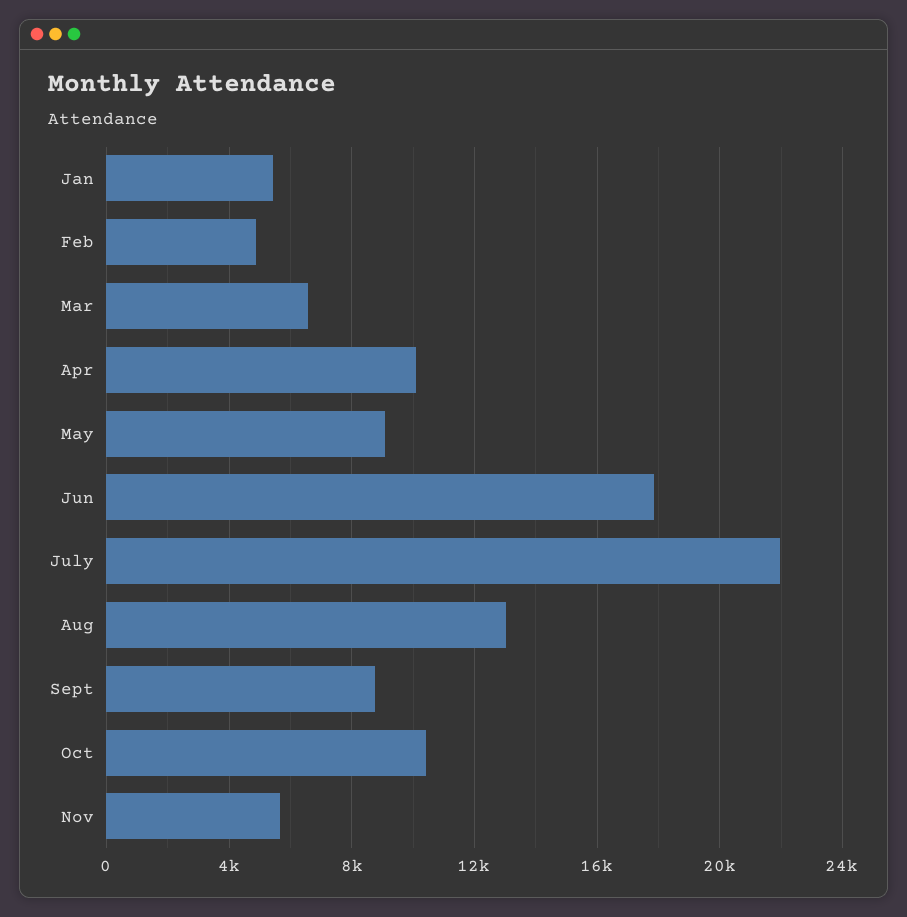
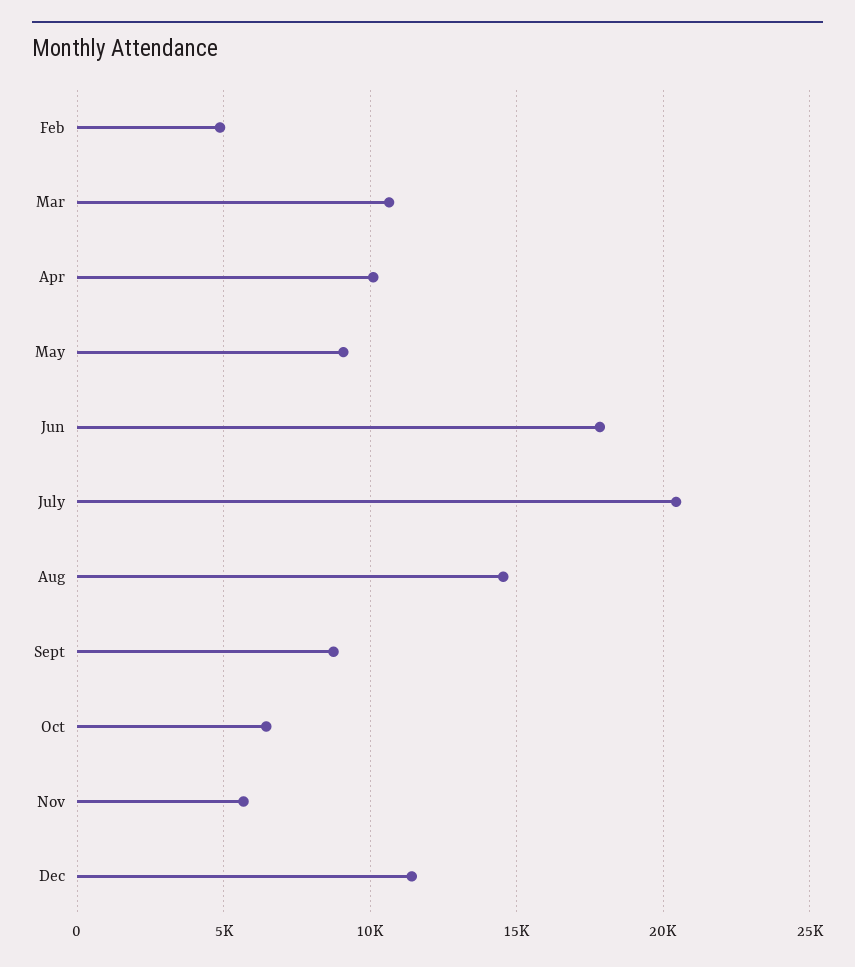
Jan: 5500 -> none
Mar: 6500 -> 10500
July: 22000 -> 20500
Aug: 13000 -> 14500
Oct: 10500 -> 6500
Dec: none -> 11500

